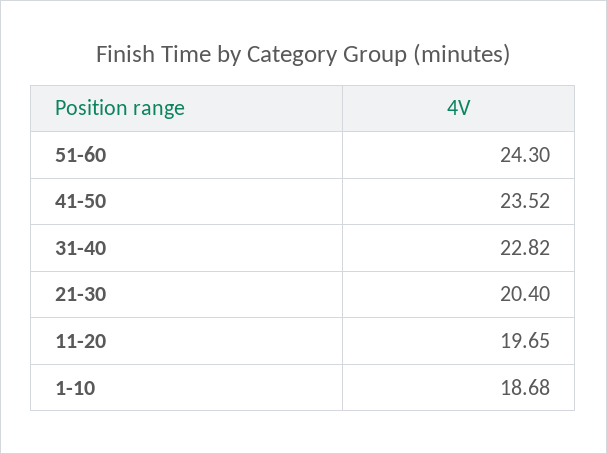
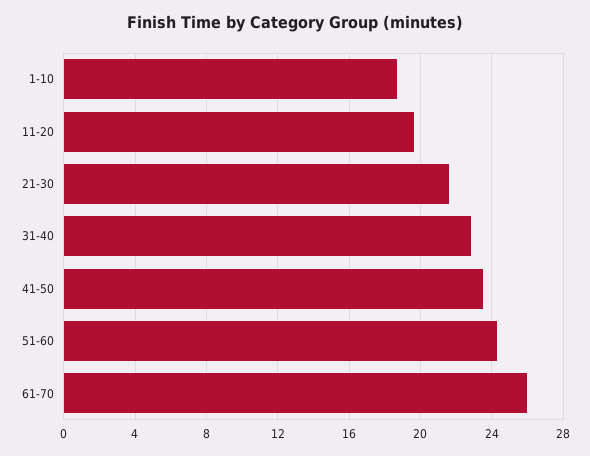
21-30: 20.4 -> 21.5
61-70: none -> 26

